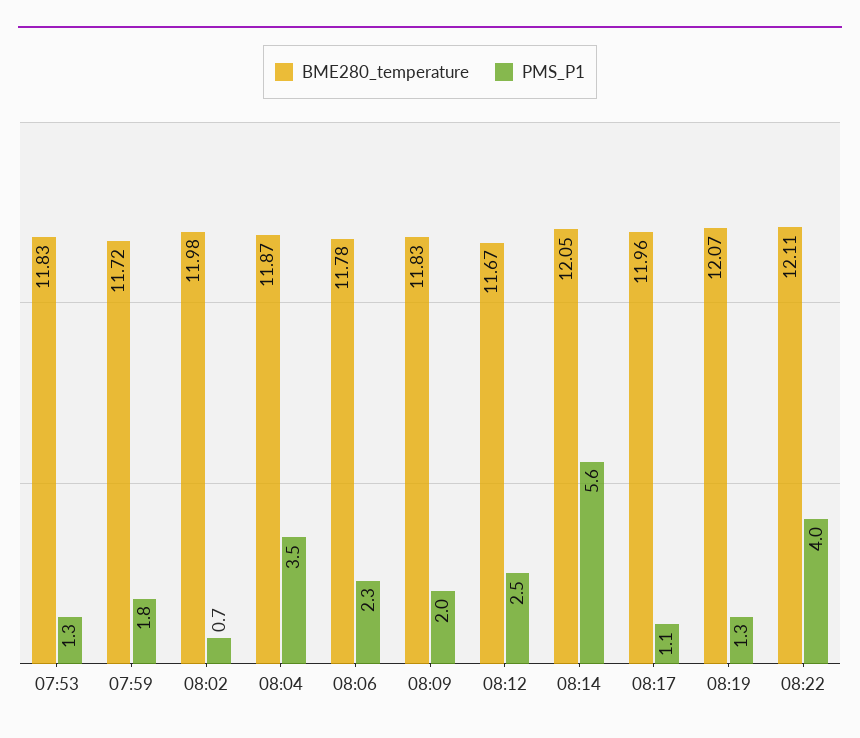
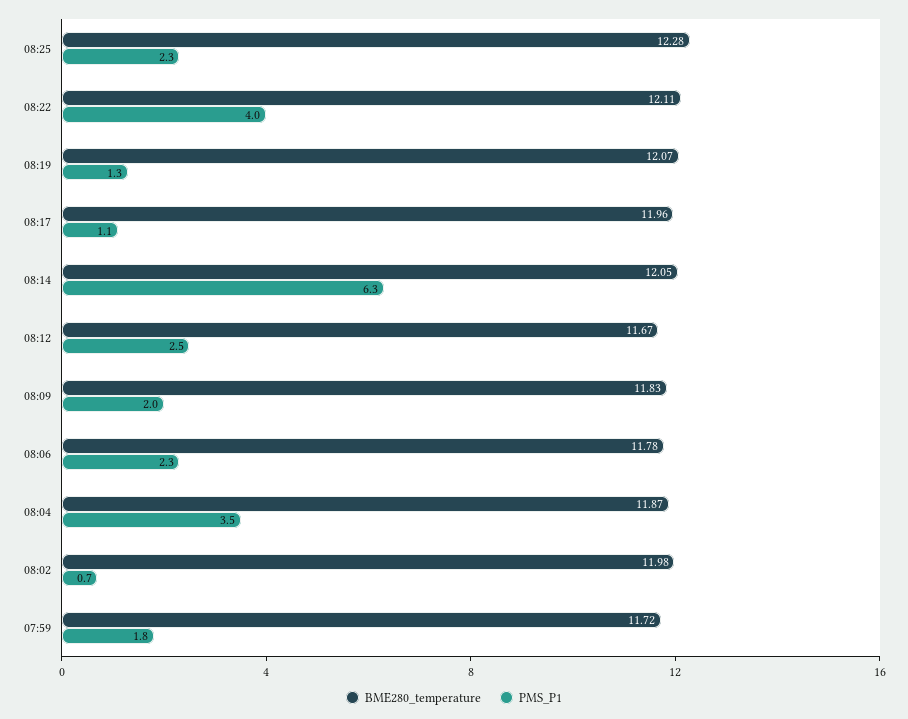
BME280_temperature, 07:53: 11.83 -> none
PMS_P1, 07:53: 1.3 -> none
PMS_P1, 08:14: 5.6 -> 6.3
BME280_temperature, 08:25: none -> 12.28
PMS_P1, 08:25: none -> 2.3

